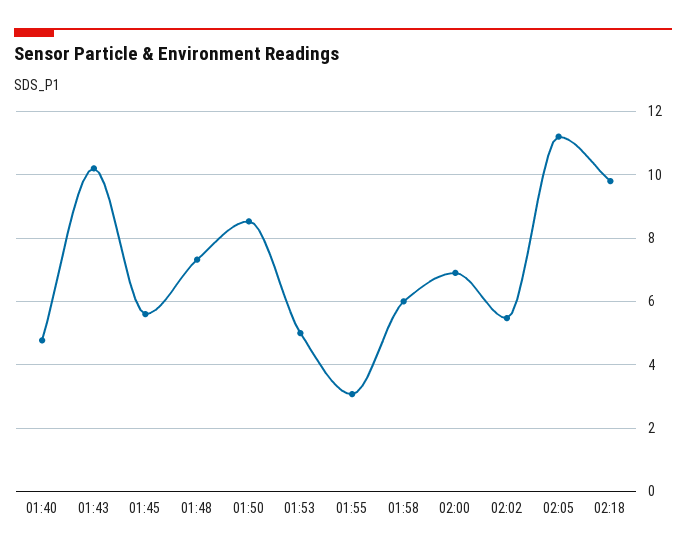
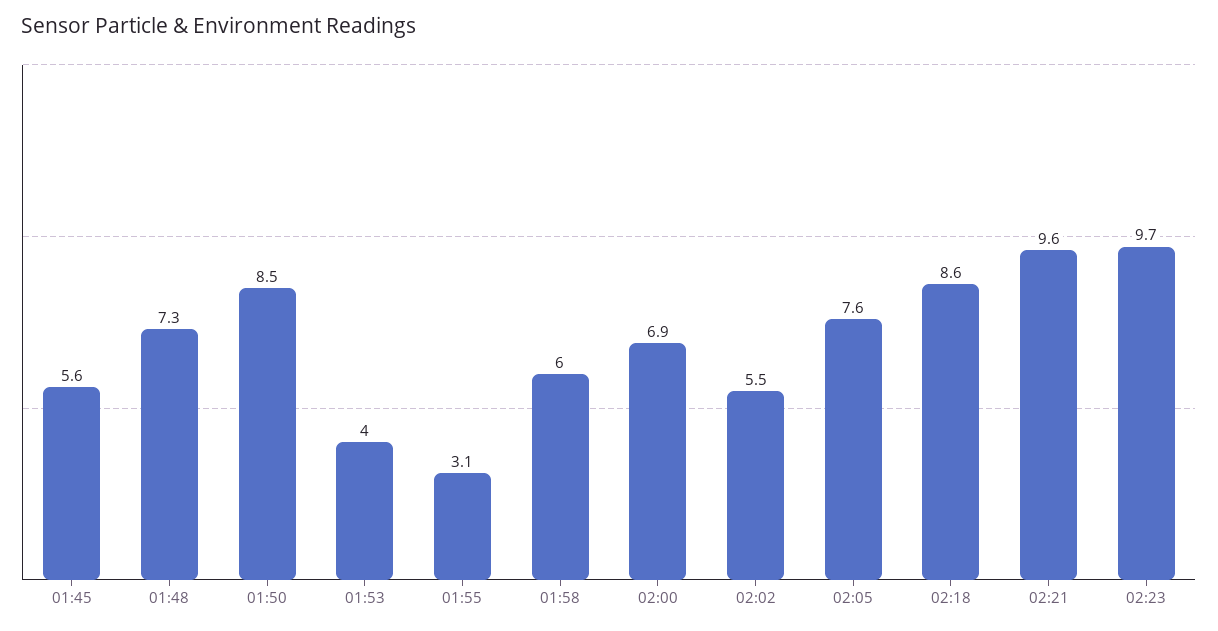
01:40: 4.8 -> none
01:43: 10.2 -> none
01:53: 5 -> 4
02:05: 11.2 -> 7.6
02:18: 9.8 -> 8.6
02:21: none -> 9.6
02:23: none -> 9.7

